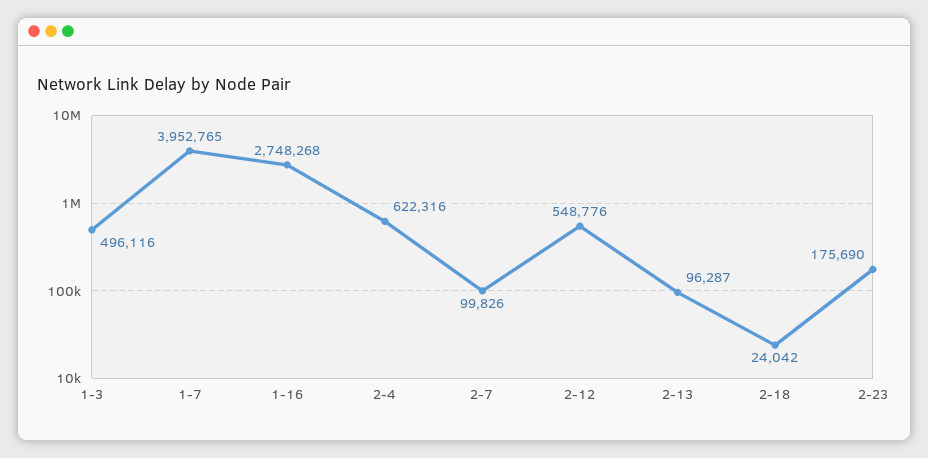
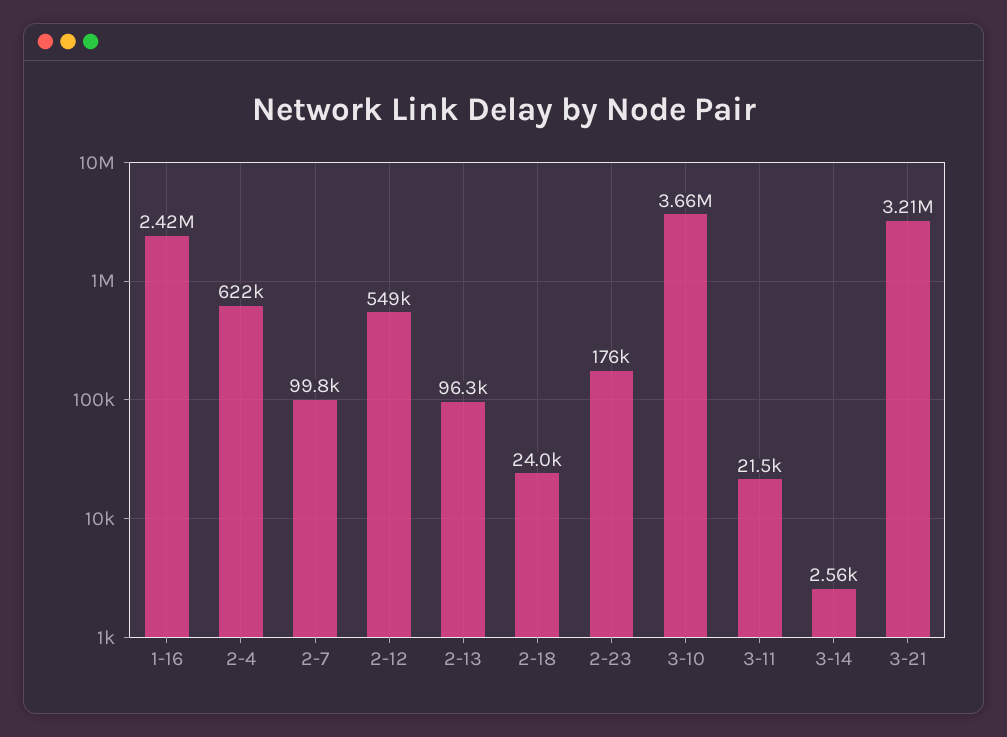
1-3: 496116 -> none
1-7: 3952765 -> none
1-16: 2748268 -> 2420000
3-10: none -> 3660000
3-11: none -> 21500
3-14: none -> 2560
3-21: none -> 3210000

